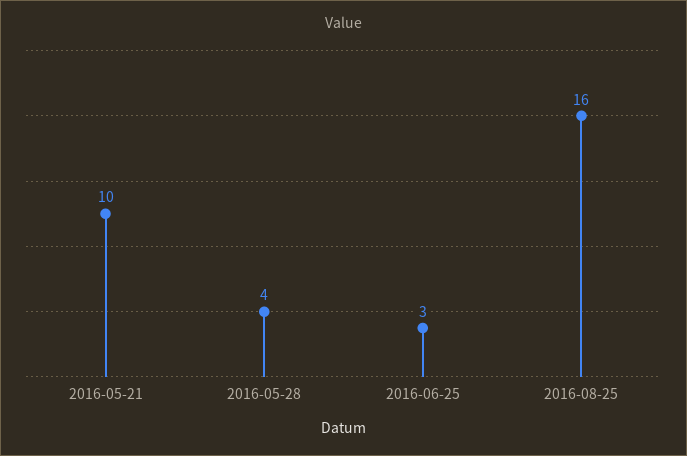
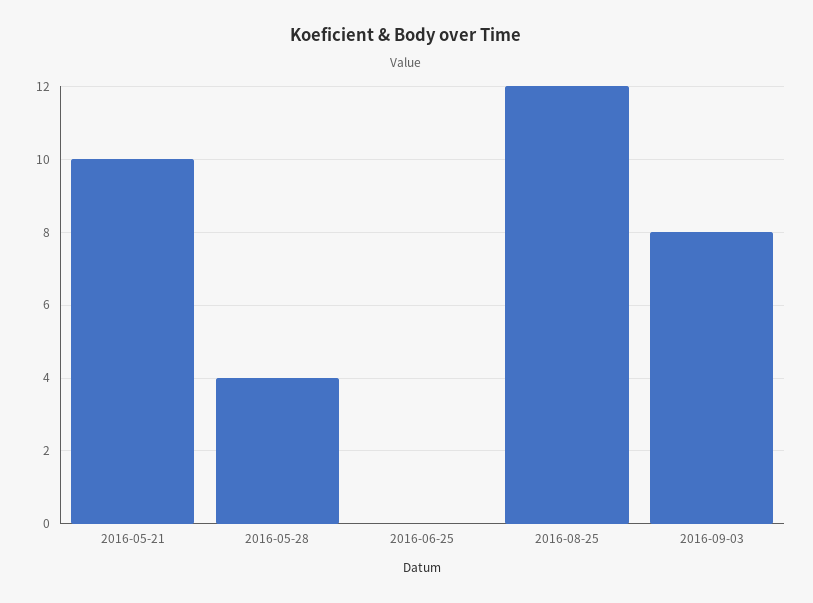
2016-06-25: 3 -> 0
2016-08-25: 16 -> 12
2016-09-03: none -> 8

